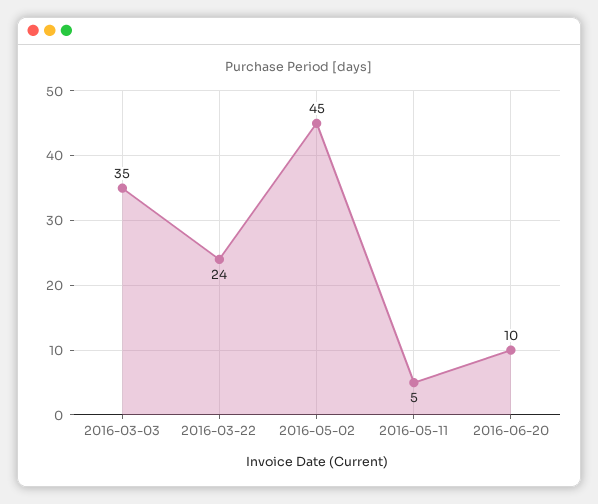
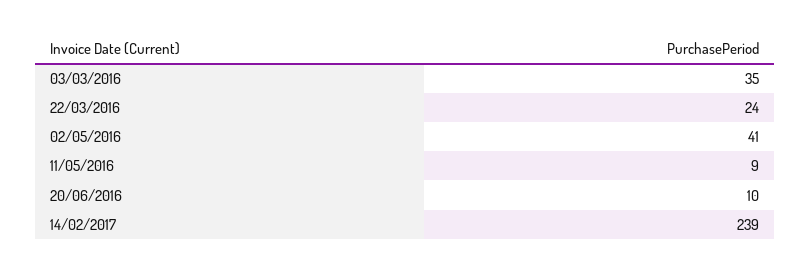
2016-05-02: 45 -> 41
2016-05-11: 5 -> 9
14/02/2017: none -> 239

